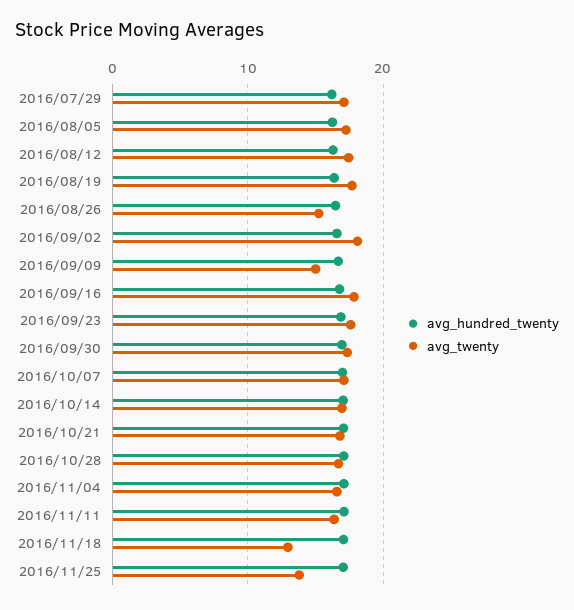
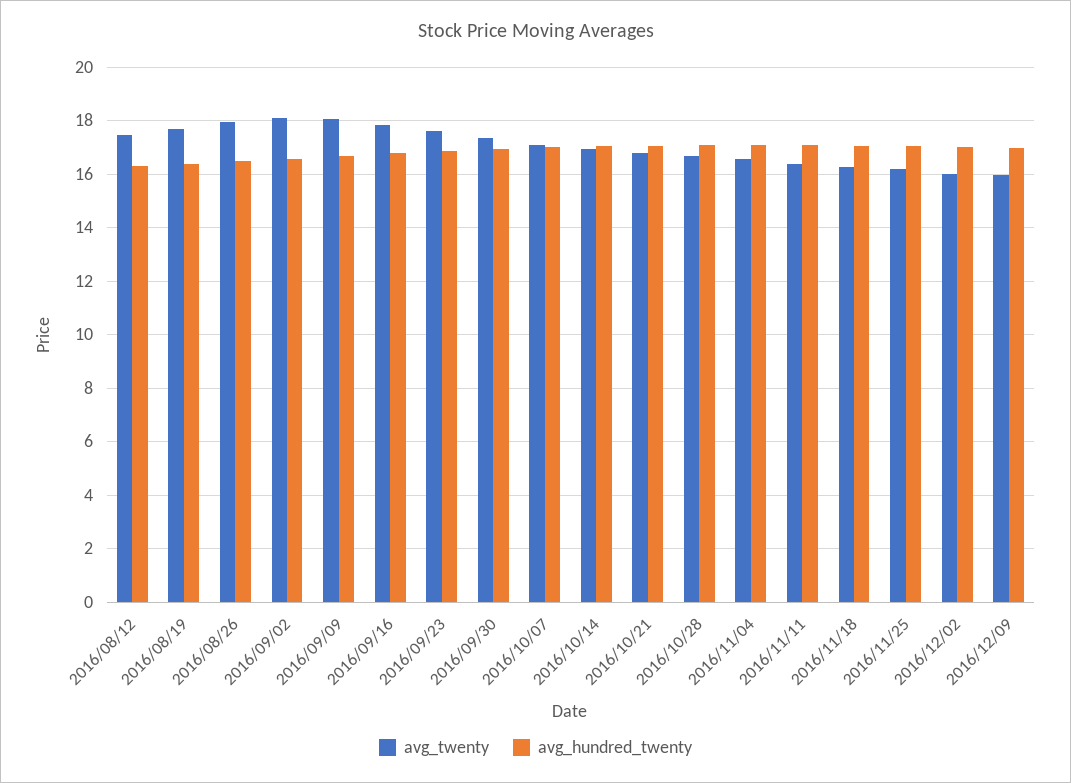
avg_hundred_twenty, 2016/07/29: 16 -> none
avg_twenty, 2016/07/29: 17 -> none
avg_hundred_twenty, 2016/08/05: 16 -> none
avg_twenty, 2016/08/05: 17 -> none
avg_twenty, 2016/08/26: 15 -> 18
avg_twenty, 2016/09/09: 15 -> 18
avg_twenty, 2016/11/18: 13 -> 16.25
avg_twenty, 2016/11/25: 14 -> 16.25
avg_twenty, 2016/12/02: none -> 16
avg_hundred_twenty, 2016/12/02: none -> 17
avg_twenty, 2016/12/09: none -> 16
avg_hundred_twenty, 2016/12/09: none -> 17

